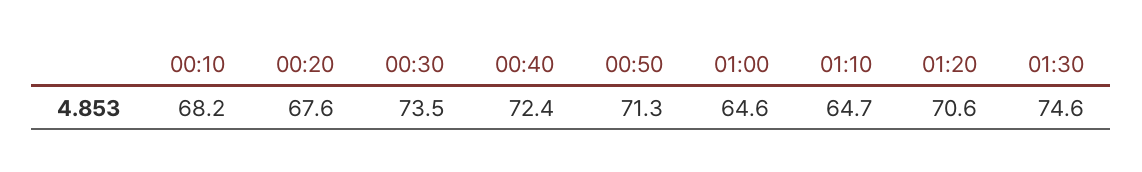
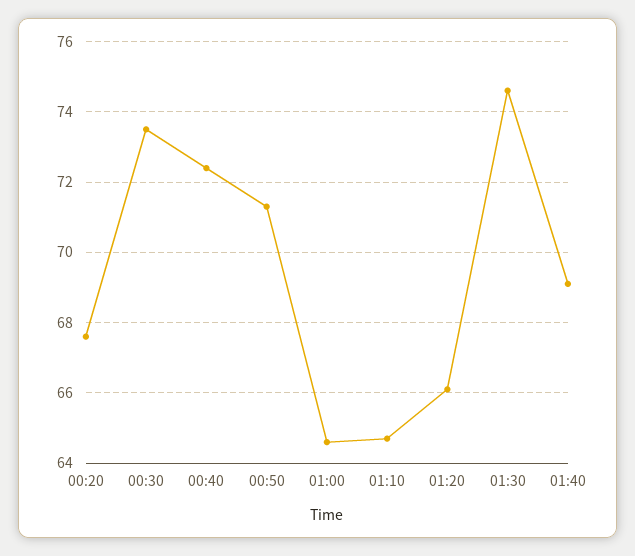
00:10: 68.2 -> none
01:20: 70.6 -> 66
01:40: none -> 69

